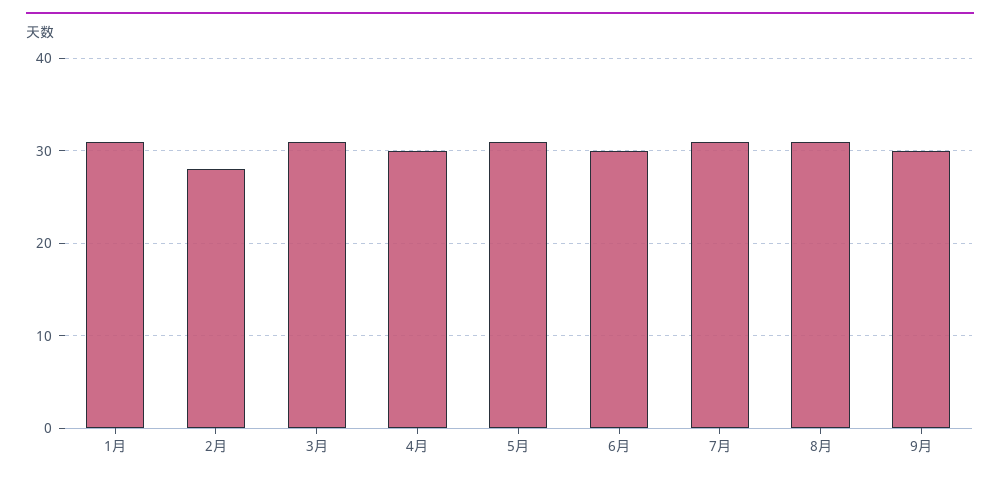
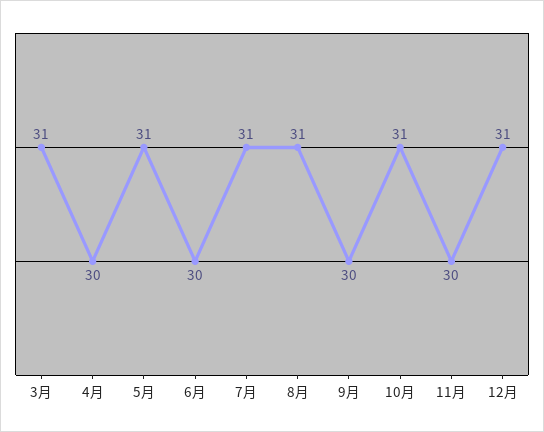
1月: 31 -> none
2月: 28 -> none
10月: none -> 31
11月: none -> 30
12月: none -> 31

